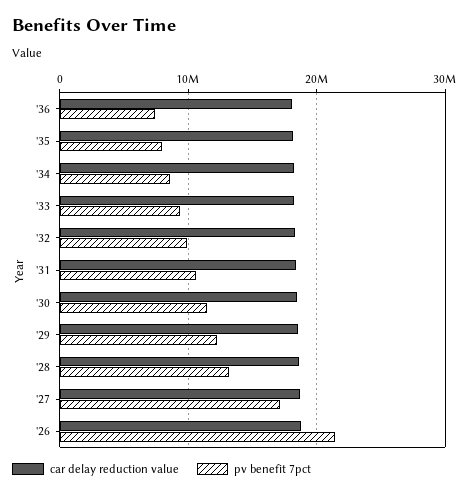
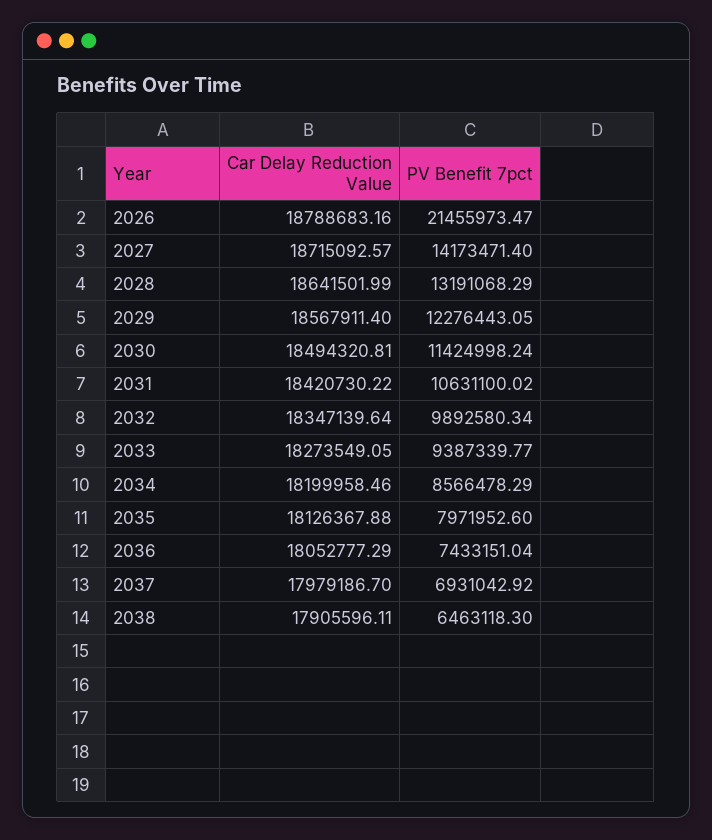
pv benefit 7pct, '27: 17000000 -> 14173471.4
car delay reduction value, 2037: none -> 17979186.7
pv benefit 7pct, 2037: none -> 6931042.92
car delay reduction value, 2038: none -> 17905596.11
pv benefit 7pct, 2038: none -> 6463118.3

